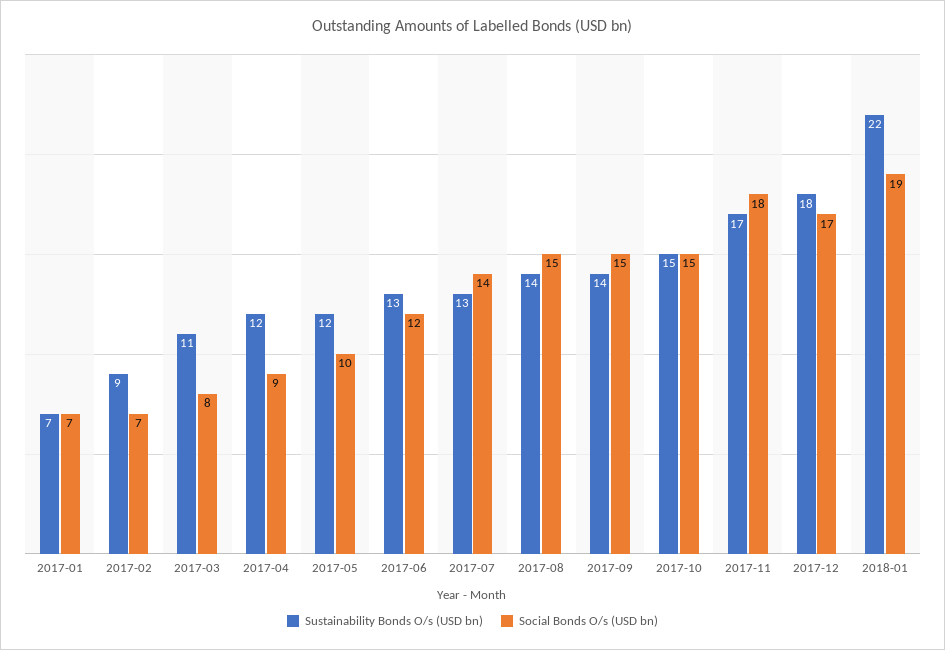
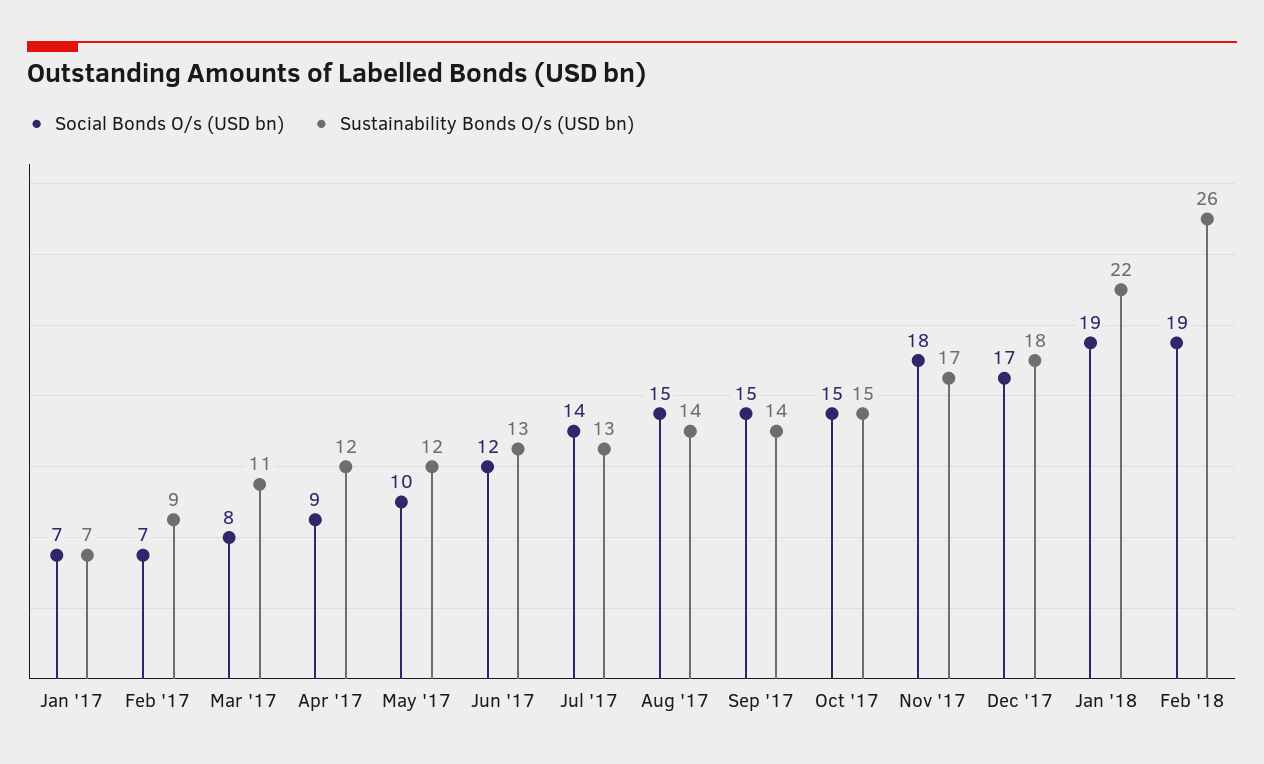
Social Bonds O/s (USD bn), Feb '18: none -> 19
Sustainability Bonds O/s (USD bn), Feb '18: none -> 26

